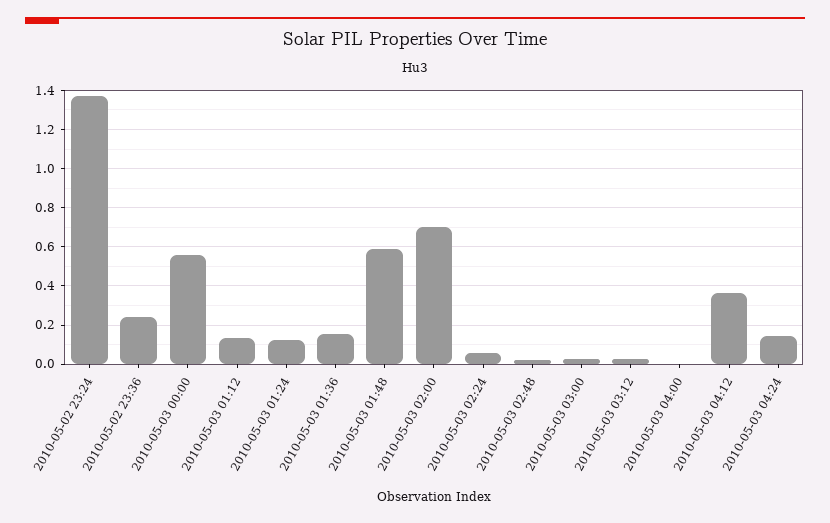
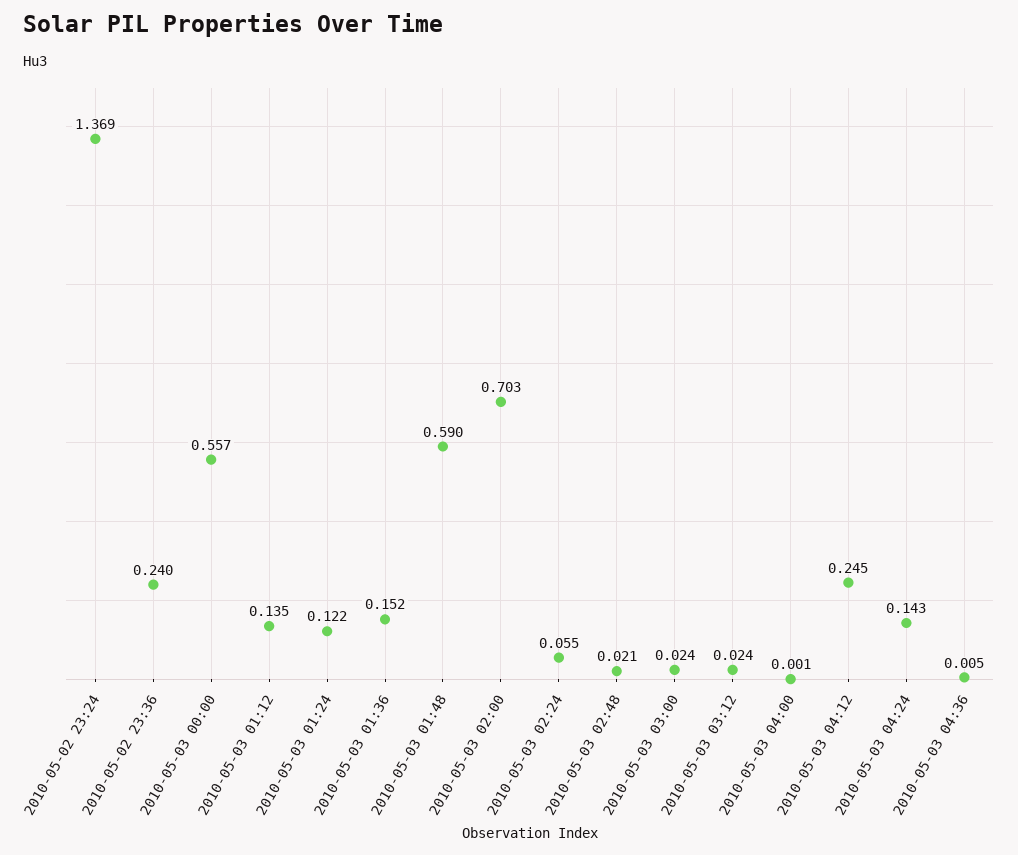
2010-05-03 04:12: 0.35 -> 0.245
2010-05-03 04:36: none -> 0.005

